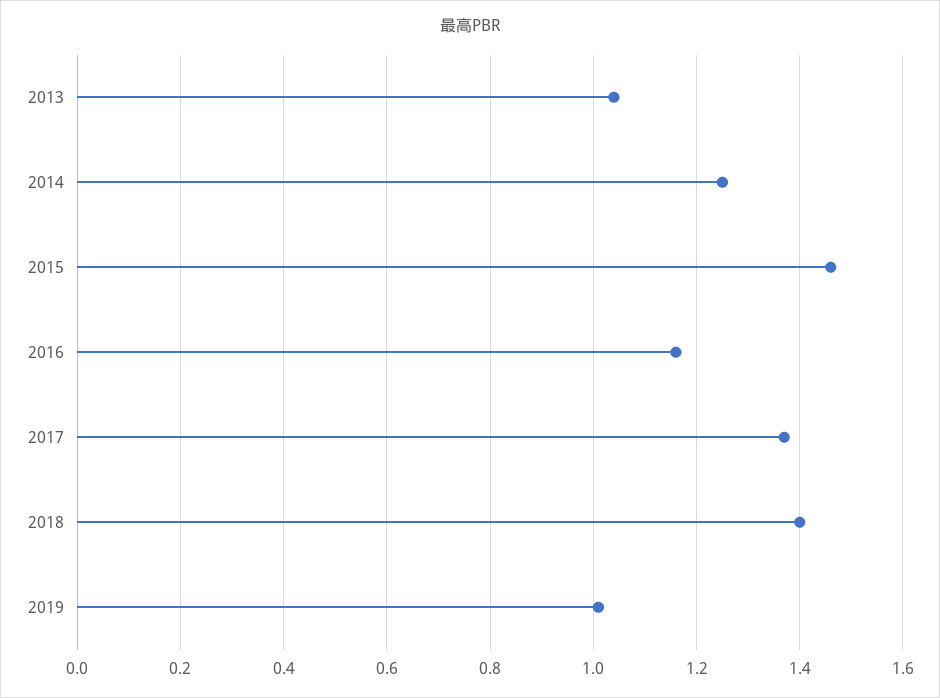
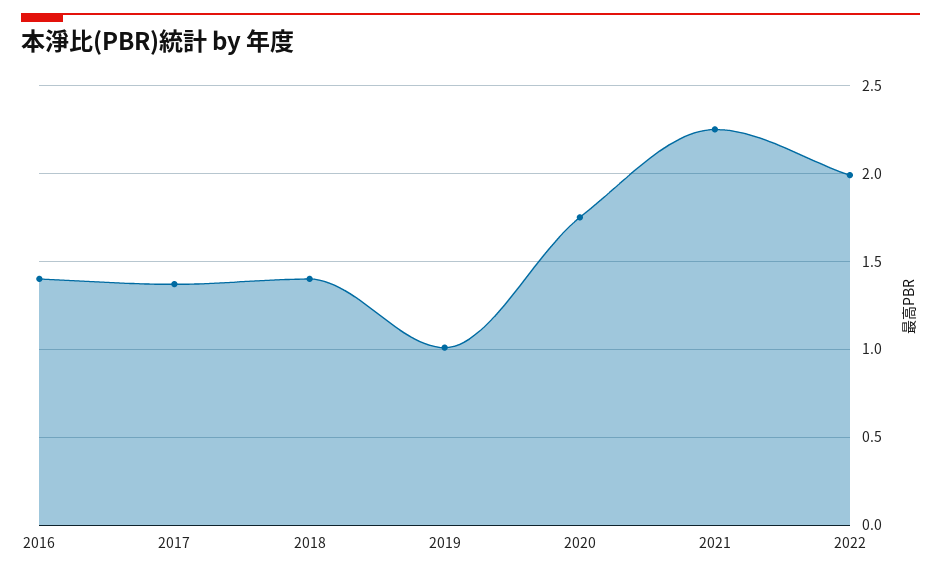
2013: 1.05 -> none
2014: 1.25 -> none
2015: 1.45 -> none
2016: 1.15 -> 1.4
2020: none -> 1.75
2021: none -> 2.25
2022: none -> 2

